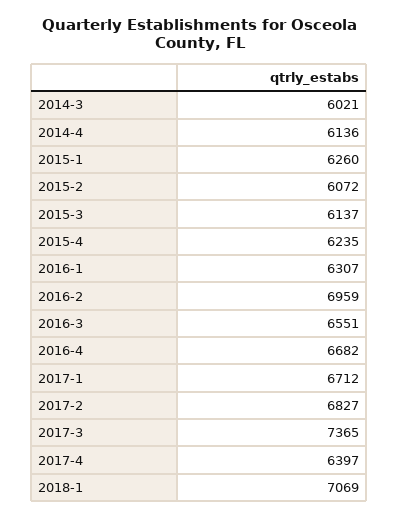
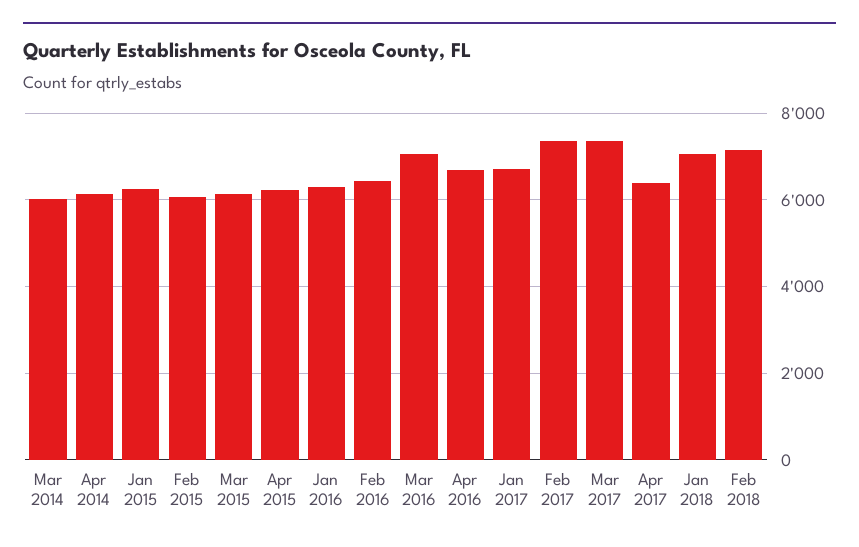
2016-2: 6959 -> 6400
2016-3: 6551 -> 7000
2017-2: 6827 -> 7400
Feb 2018: none -> 7200

